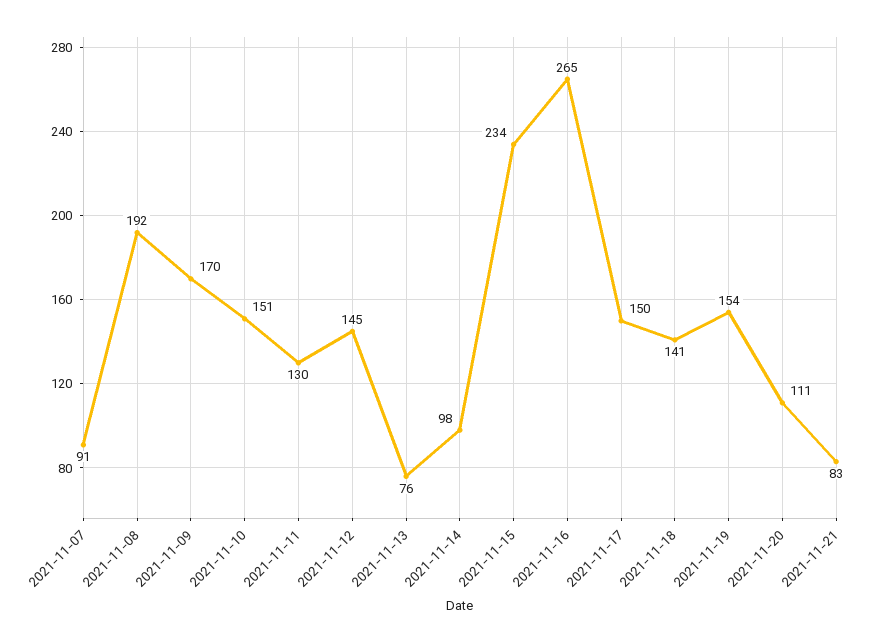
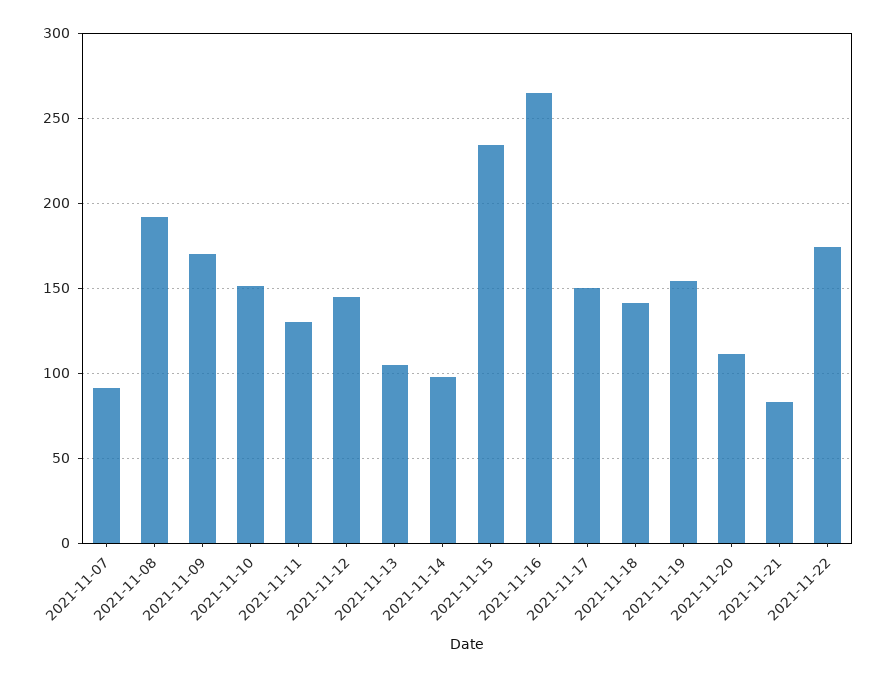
2021-11-13: 76 -> 105
2021-11-22: none -> 175

